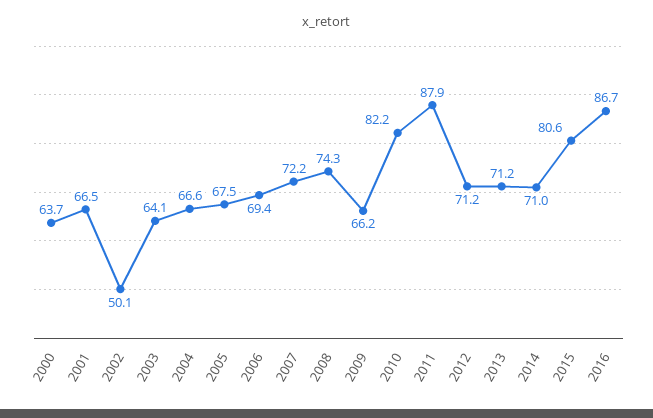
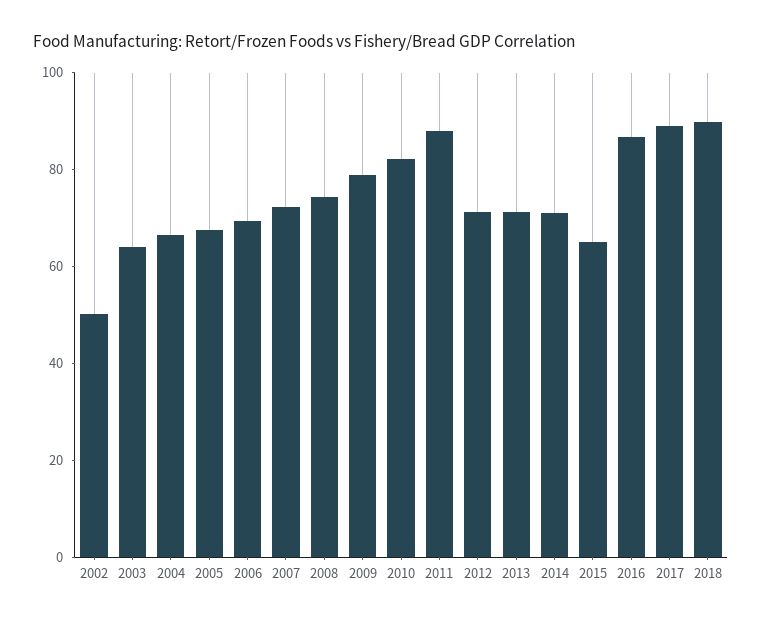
2000: 63.7 -> none
2001: 66.5 -> none
2009: 66.2 -> 80
2015: 80.6 -> 65
2017: none -> 90
2018: none -> 90

